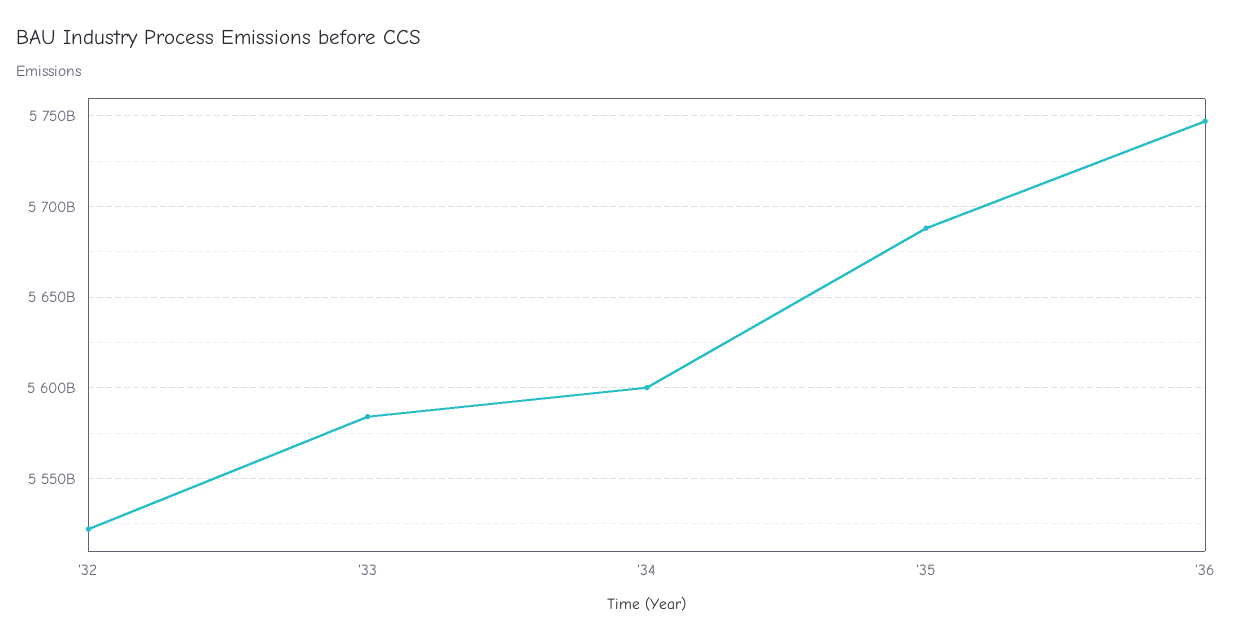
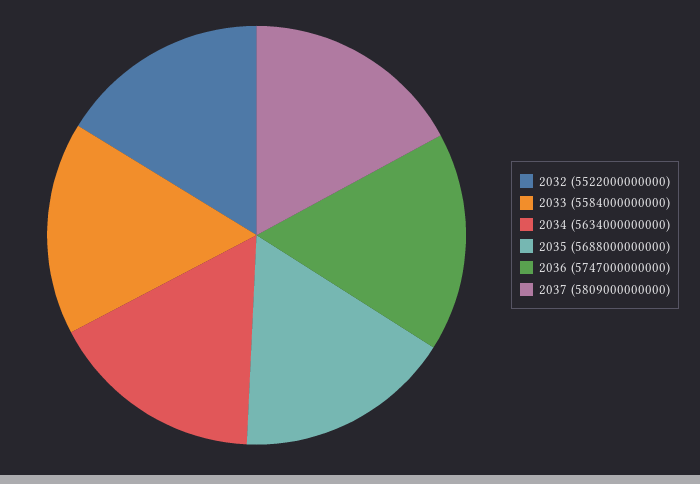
'34: 5600000000000 -> 5634000000000
2037: none -> 5809000000000

